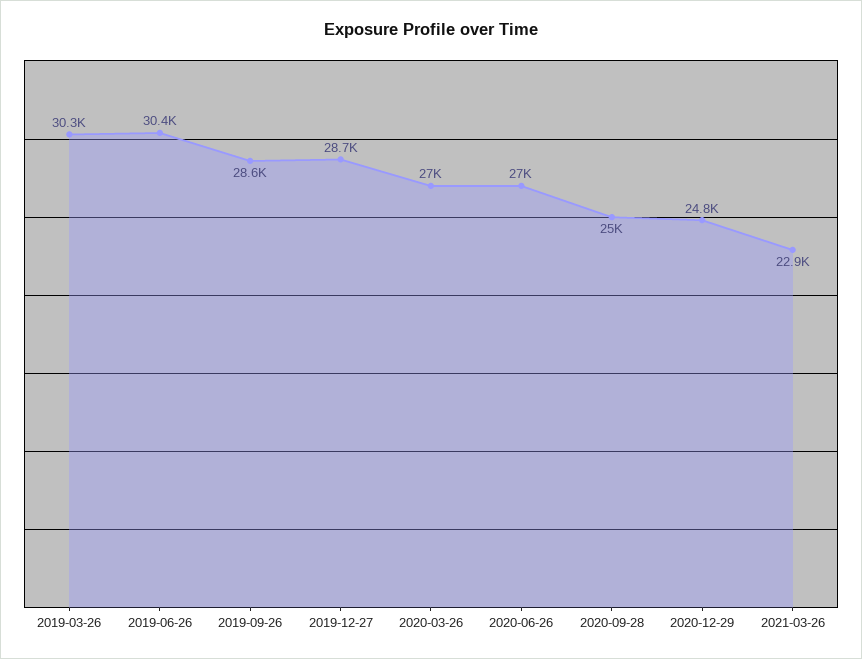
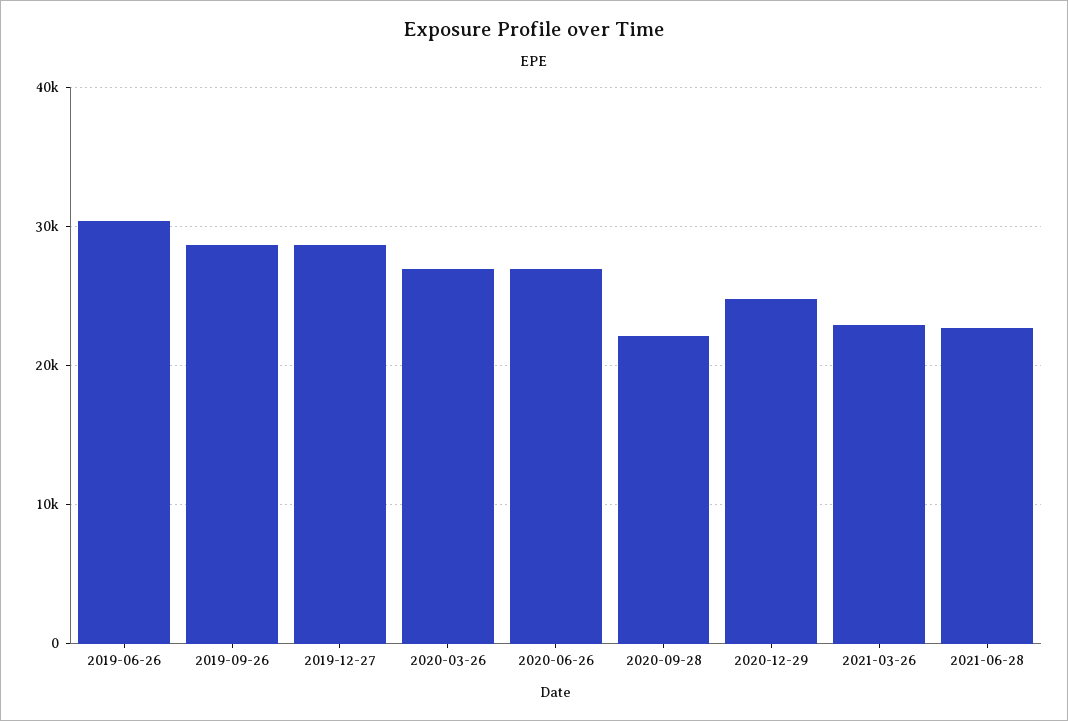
2019-03-26: 30300 -> none
2020-09-28: 25000 -> 22000
2021-06-28: none -> 23000

